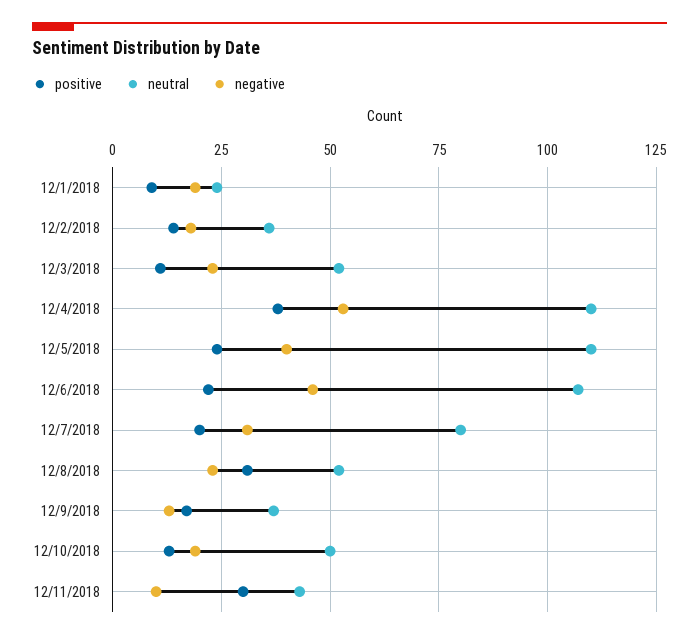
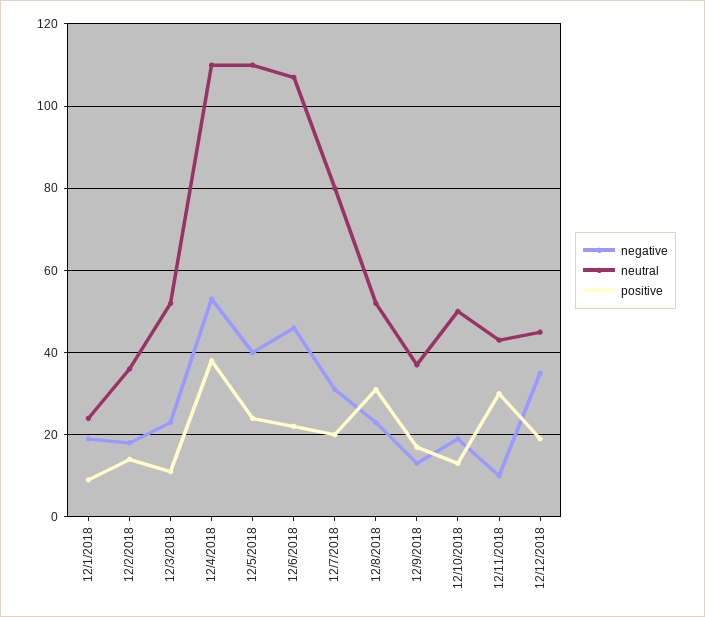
negative, 12/12/2018: none -> 35
neutral, 12/12/2018: none -> 45
positive, 12/12/2018: none -> 20

